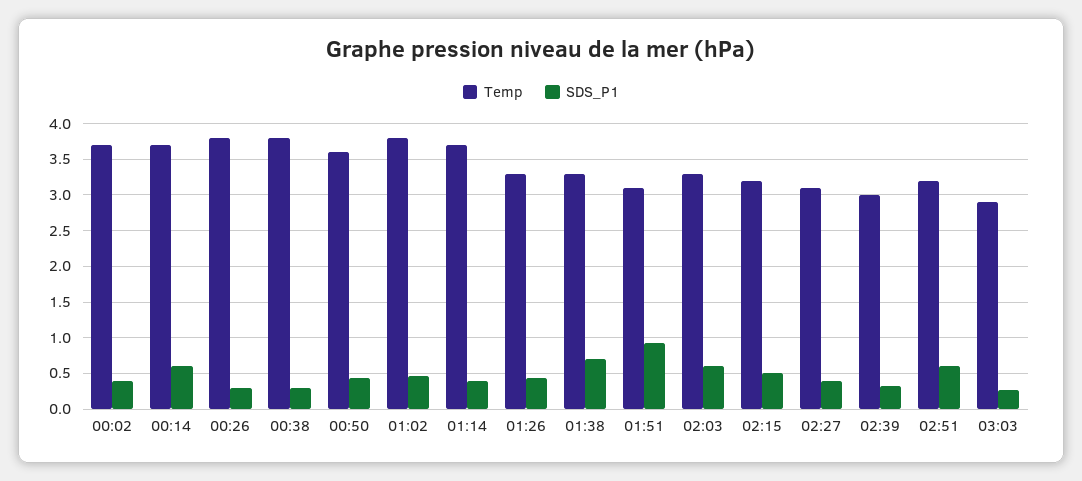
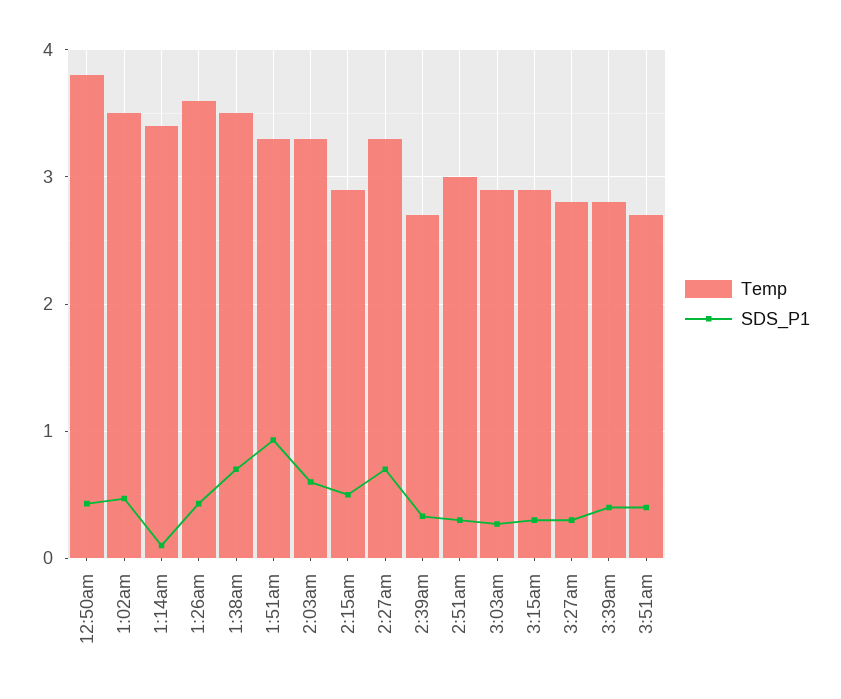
Temp, 00:02: 3.7 -> none
SDS_P1, 00:02: 0.4 -> none
Temp, 00:14: 3.7 -> none
SDS_P1, 00:14: 0.6 -> none
Temp, 00:26: 3.8 -> none
SDS_P1, 00:26: 0.3 -> none
Temp, 00:38: 3.8 -> none
SDS_P1, 00:38: 0.3 -> none
Temp, 00:50: 3.6 -> 3.8
Temp, 01:02: 3.8 -> 3.5
Temp, 01:14: 3.7 -> 3.4
SDS_P1, 01:14: 0.4 -> 0.1
Temp, 01:26: 3.3 -> 3.6
Temp, 01:38: 3.3 -> 3.5
Temp, 01:51: 3.1 -> 3.3
Temp, 02:15: 3.2 -> 2.9
Temp, 02:27: 3.1 -> 3.3
SDS_P1, 02:27: 0.4 -> 0.7
Temp, 02:39: 3 -> 2.7
Temp, 02:51: 3.2 -> 3
SDS_P1, 02:51: 0.6 -> 0.3
Temp, 3:15am: none -> 2.9
SDS_P1, 3:15am: none -> 0.3
Temp, 3:27am: none -> 2.8
SDS_P1, 3:27am: none -> 0.3
Temp, 3:39am: none -> 2.8
SDS_P1, 3:39am: none -> 0.4
Temp, 3:51am: none -> 2.7
SDS_P1, 3:51am: none -> 0.4

